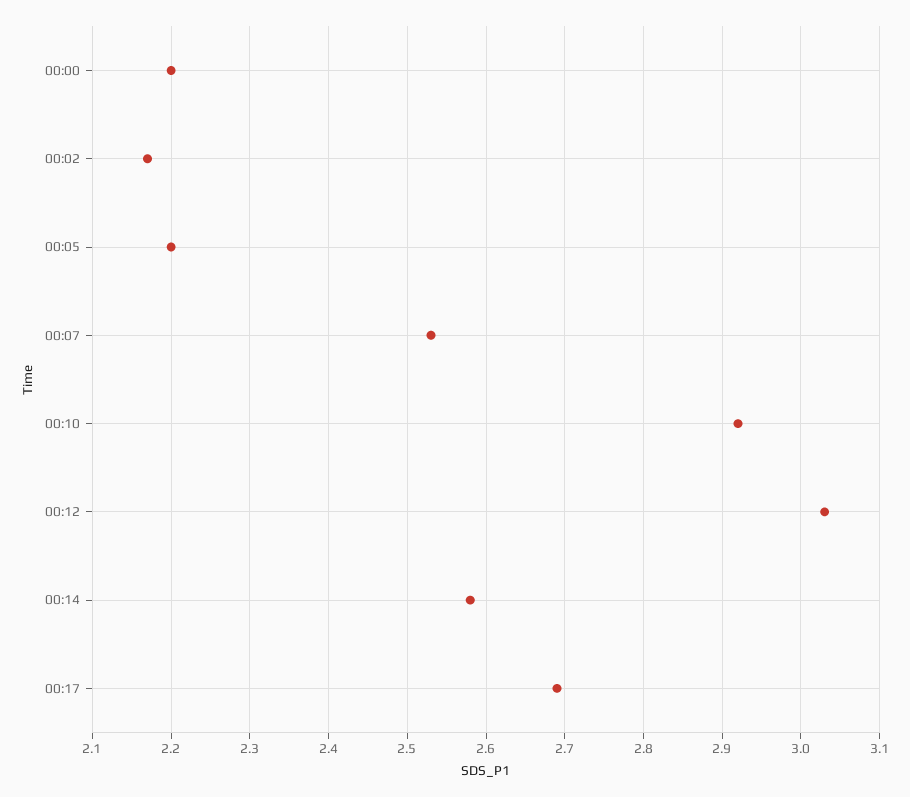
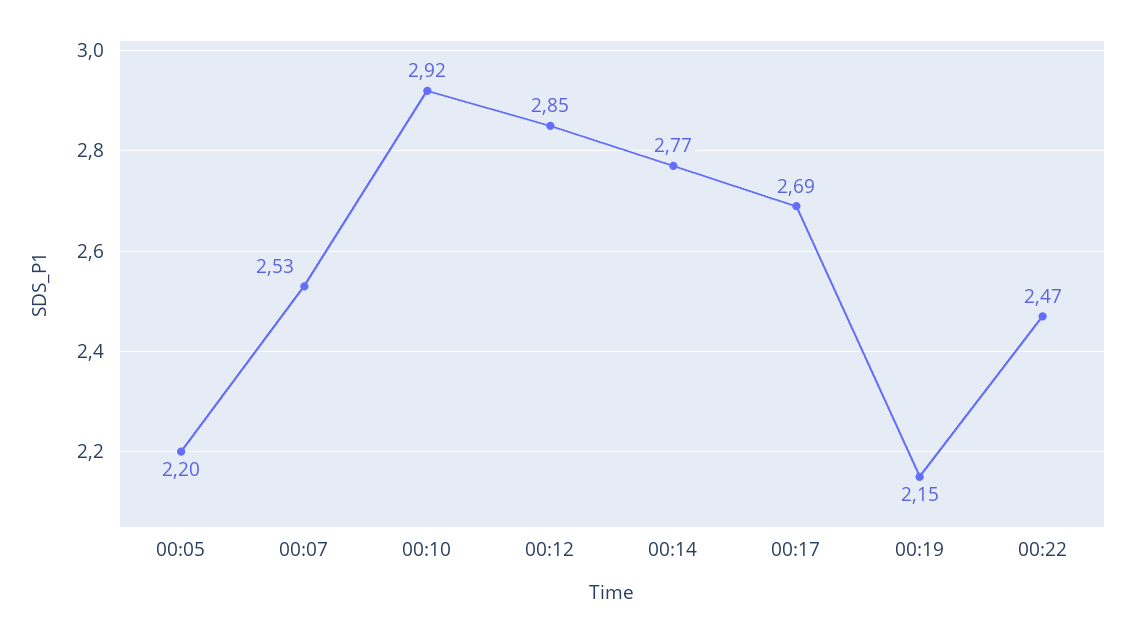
00:00: 2.2 -> none
00:02: 2.17 -> none
00:12: 3.03 -> 2.85
00:14: 2.58 -> 2.77
00:19: none -> 2.15
00:22: none -> 2.47

